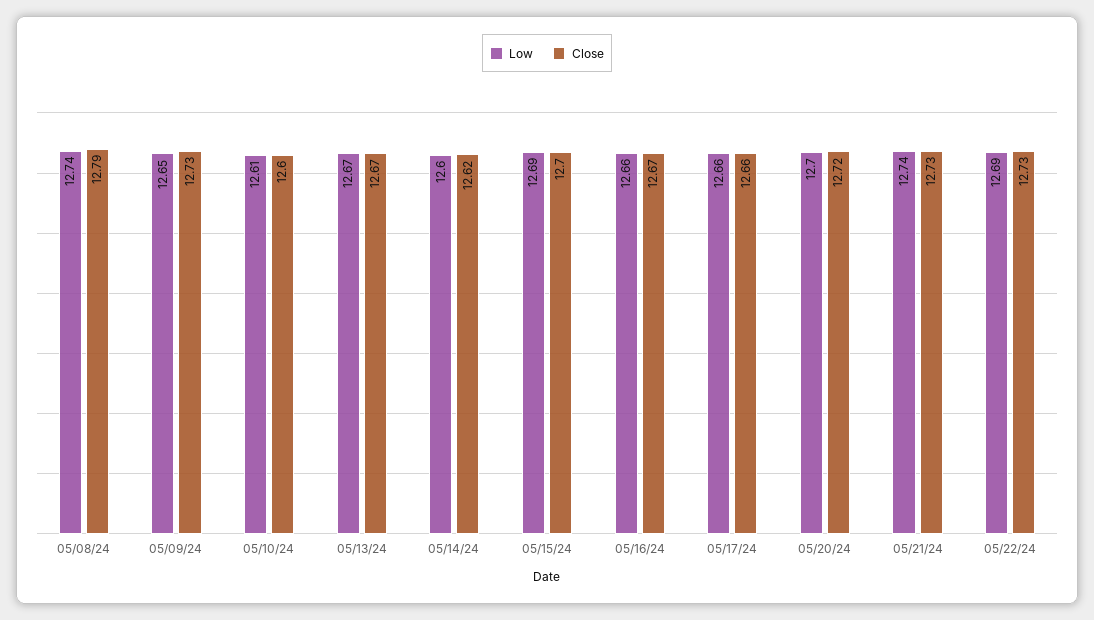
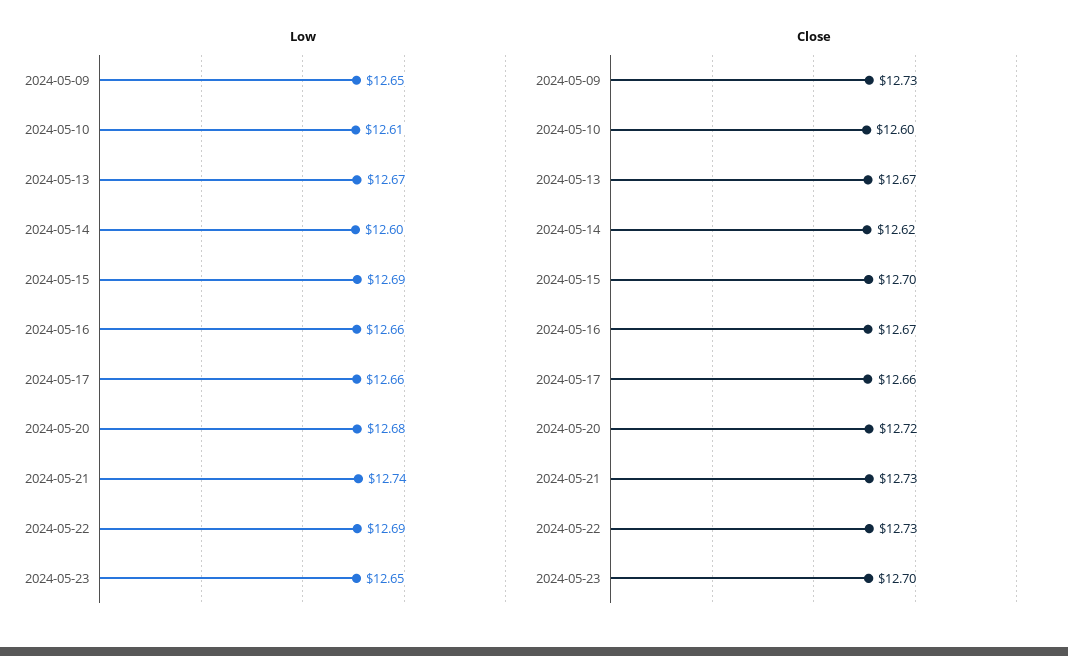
Low, 05/08/24: 12.74 -> none
Close, 05/08/24: 12.79 -> none
Low, 05/20/24: 12.7 -> 12.68
Low, 2024-05-23: none -> 12.65
Close, 2024-05-23: none -> 12.7

